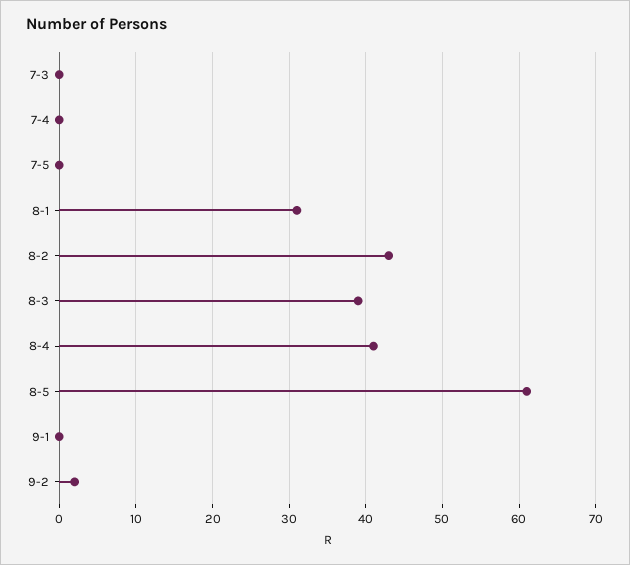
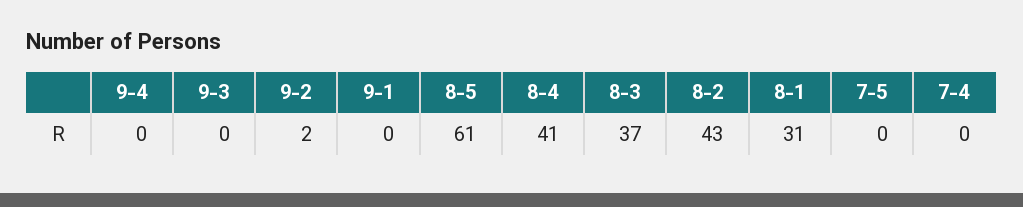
7-3: 0 -> none
8-3: 39 -> 37
9-4: none -> 0
9-3: none -> 0

